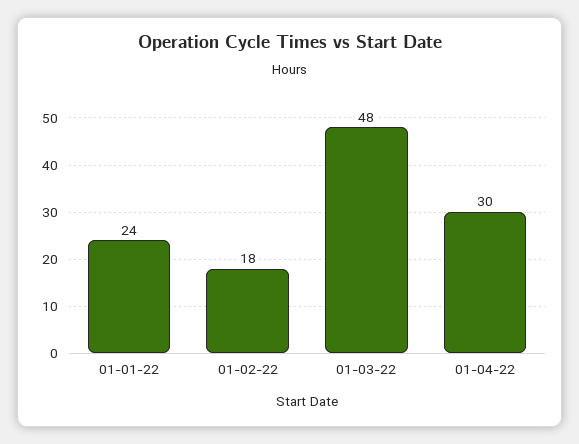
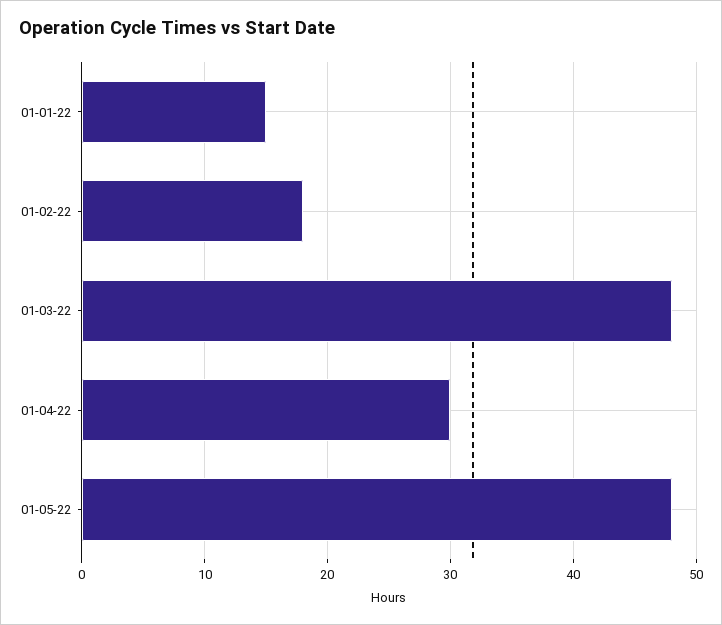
01-01-22: 24 -> 15
01-05-22: none -> 48

